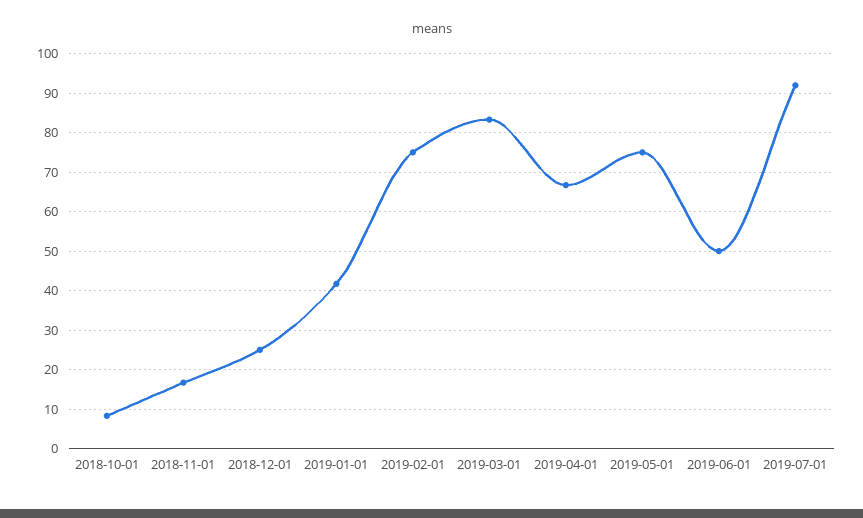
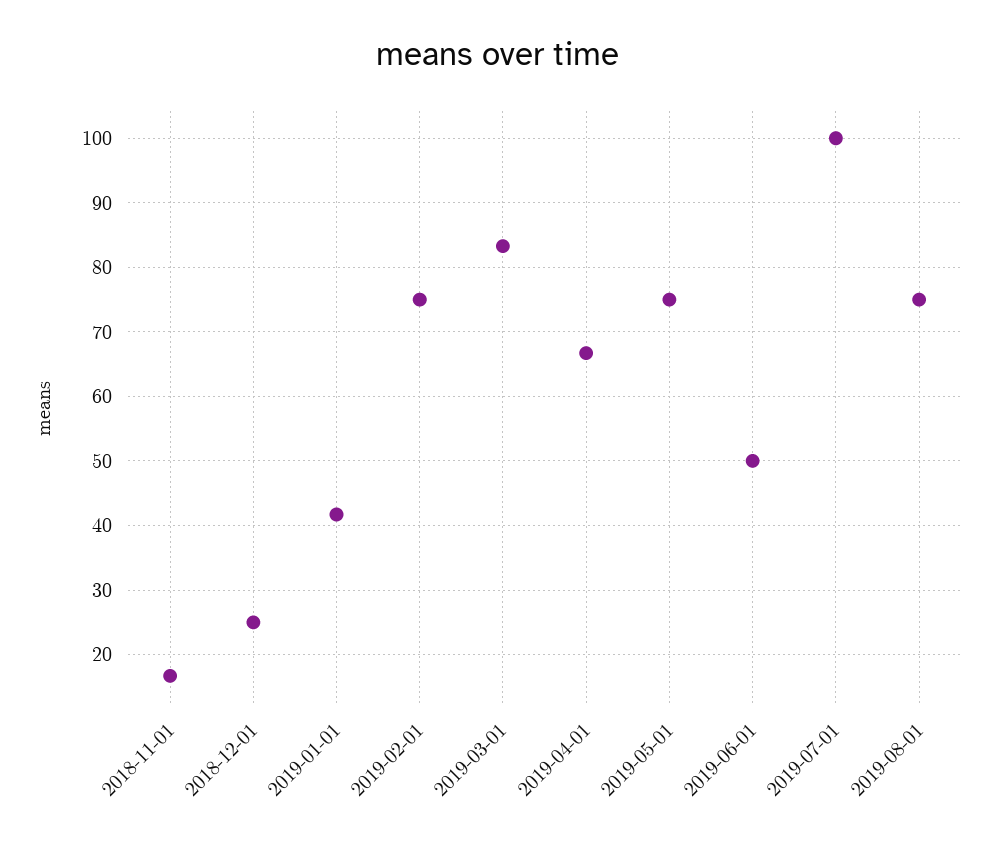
2018-10-01: 8 -> none
2019-07-01: 92 -> 100
2019-08-01: none -> 75

